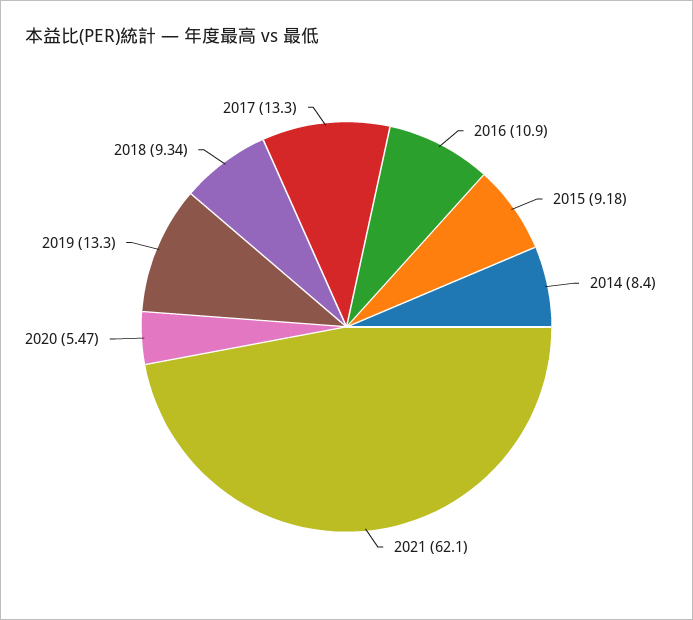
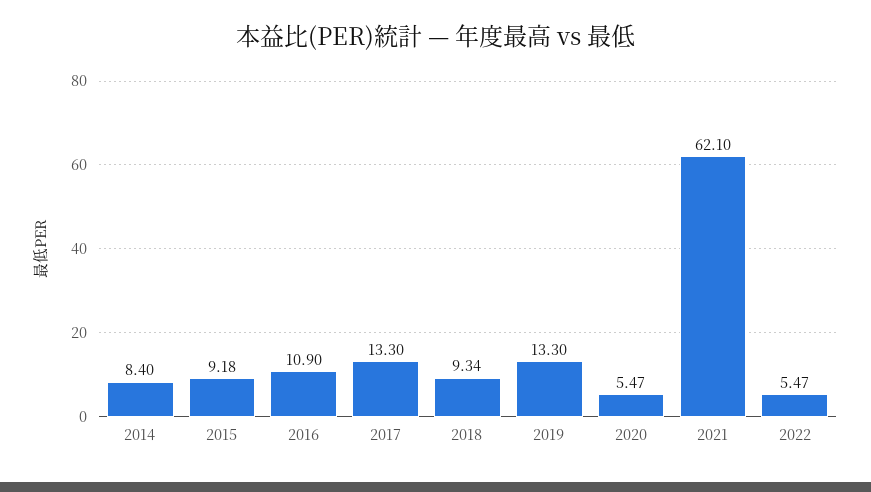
2022: none -> 5.47

